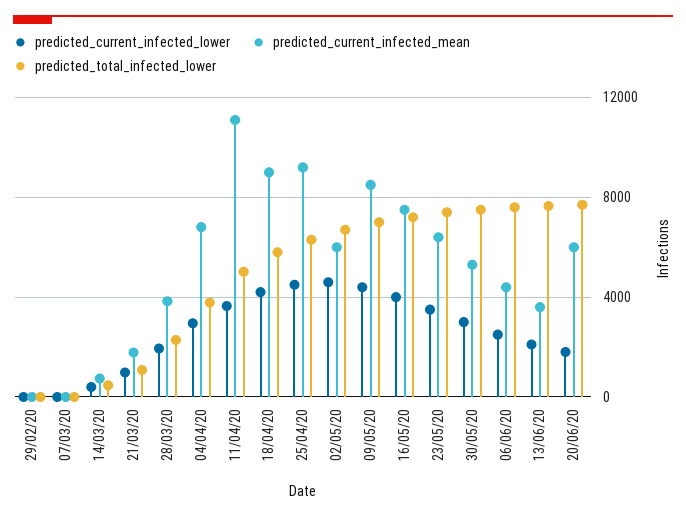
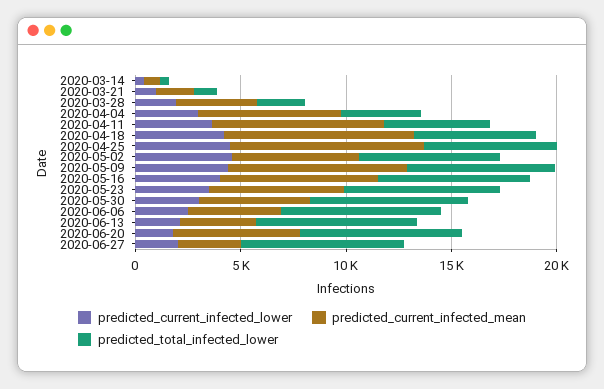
predicted_current_infected_lower, 29/02/20: 0 -> none
predicted_current_infected_mean, 29/02/20: 0 -> none
predicted_total_infected_lower, 29/02/20: 0 -> none
predicted_current_infected_lower, 07/03/20: 0 -> none
predicted_current_infected_mean, 07/03/20: 0 -> none
predicted_total_infected_lower, 07/03/20: 0 -> none
predicted_current_infected_mean, 11/04/20: 11000 -> 8000
predicted_current_infected_lower, 2020-06-27: none -> 2000
predicted_current_infected_mean, 2020-06-27: none -> 3000
predicted_total_infected_lower, 2020-06-27: none -> 8000

